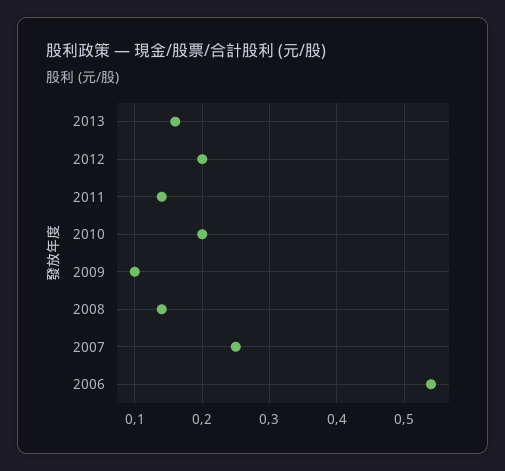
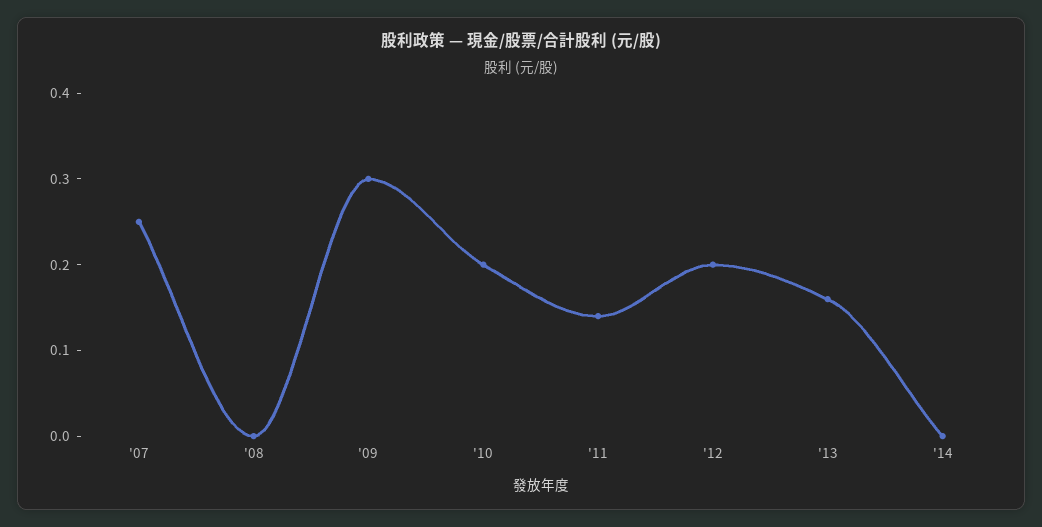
2009: 0.1 -> 0.3
2008: 0.14 -> 0
2006: 0.54 -> none
'14: none -> 0

